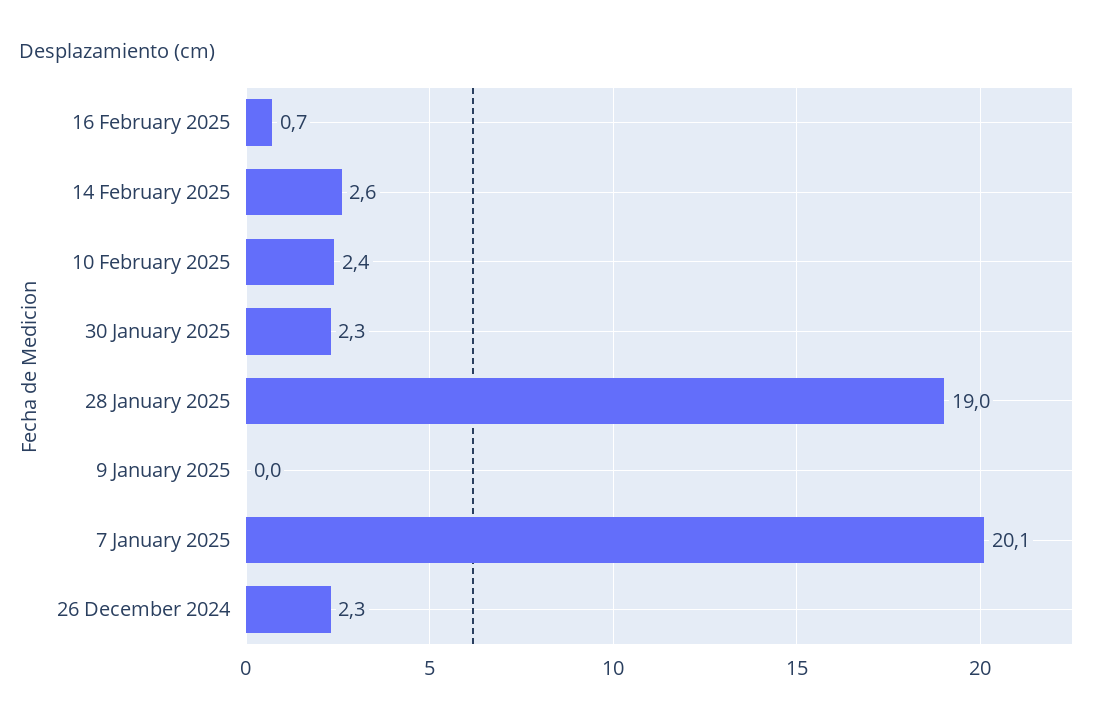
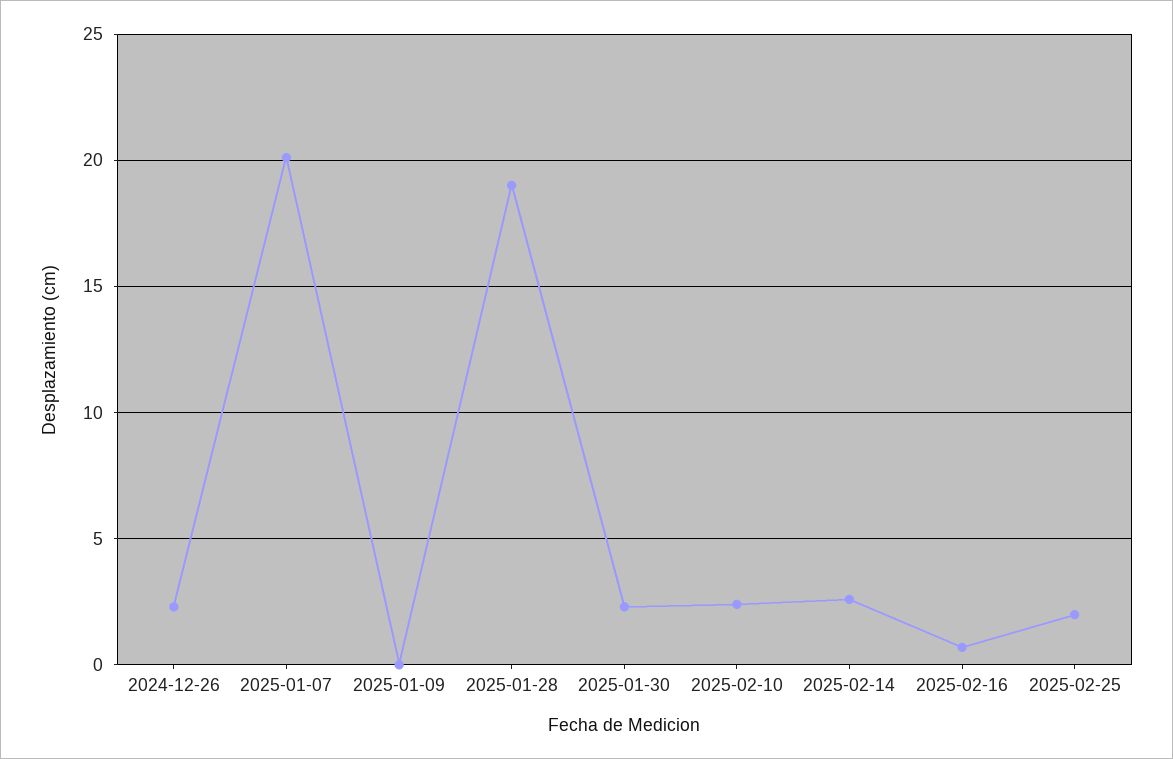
2025-02-25: none -> 2

